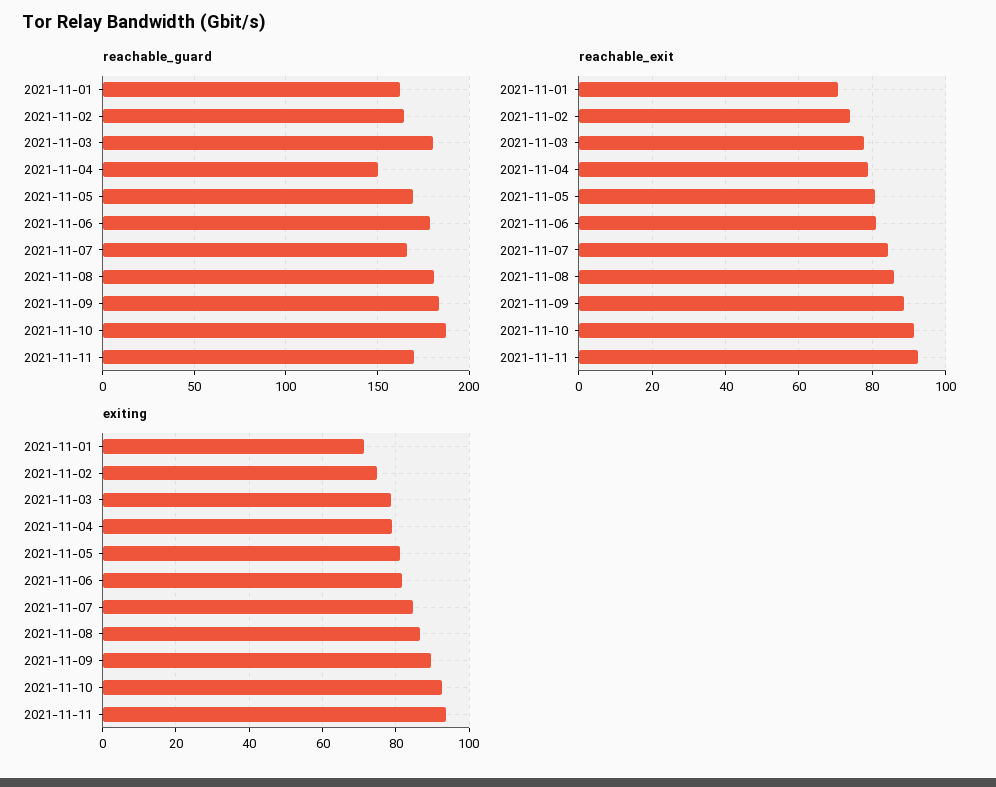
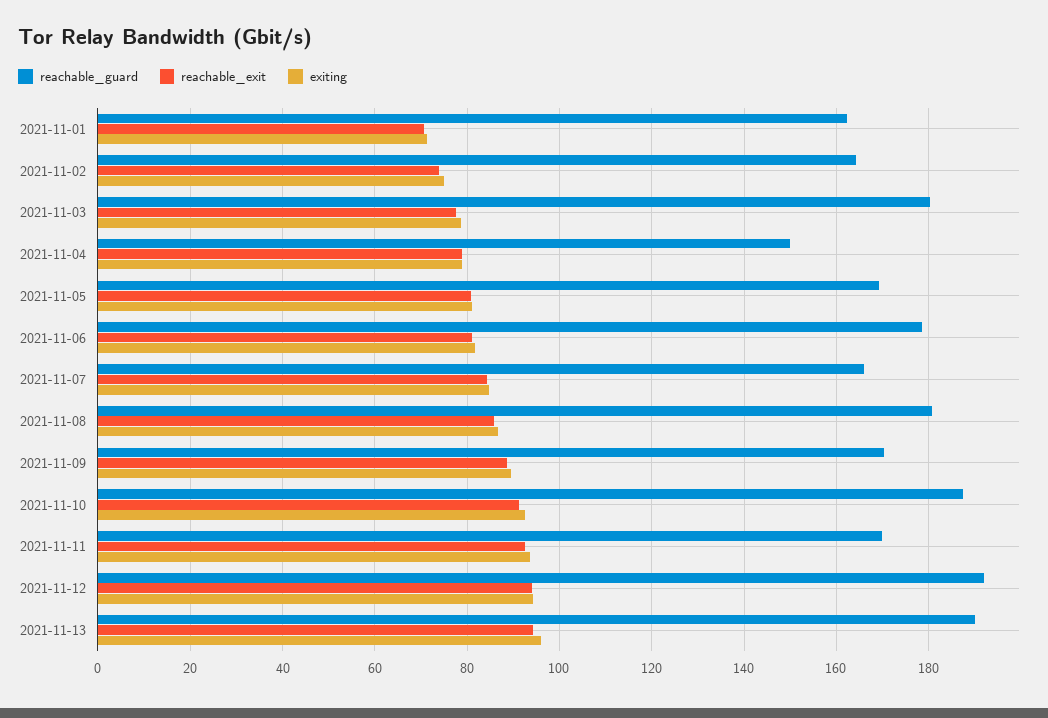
reachable_guard, 2021-11-09: 185 -> 170
reachable_guard, 2021-11-12: none -> 192
reachable_exit, 2021-11-12: none -> 94
exiting, 2021-11-12: none -> 94
reachable_guard, 2021-11-13: none -> 190
reachable_exit, 2021-11-13: none -> 94
exiting, 2021-11-13: none -> 96

